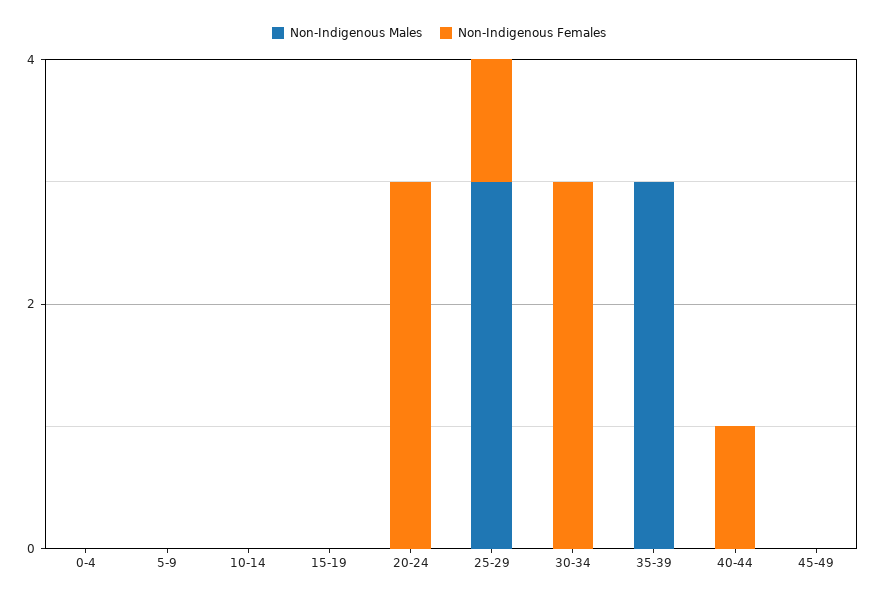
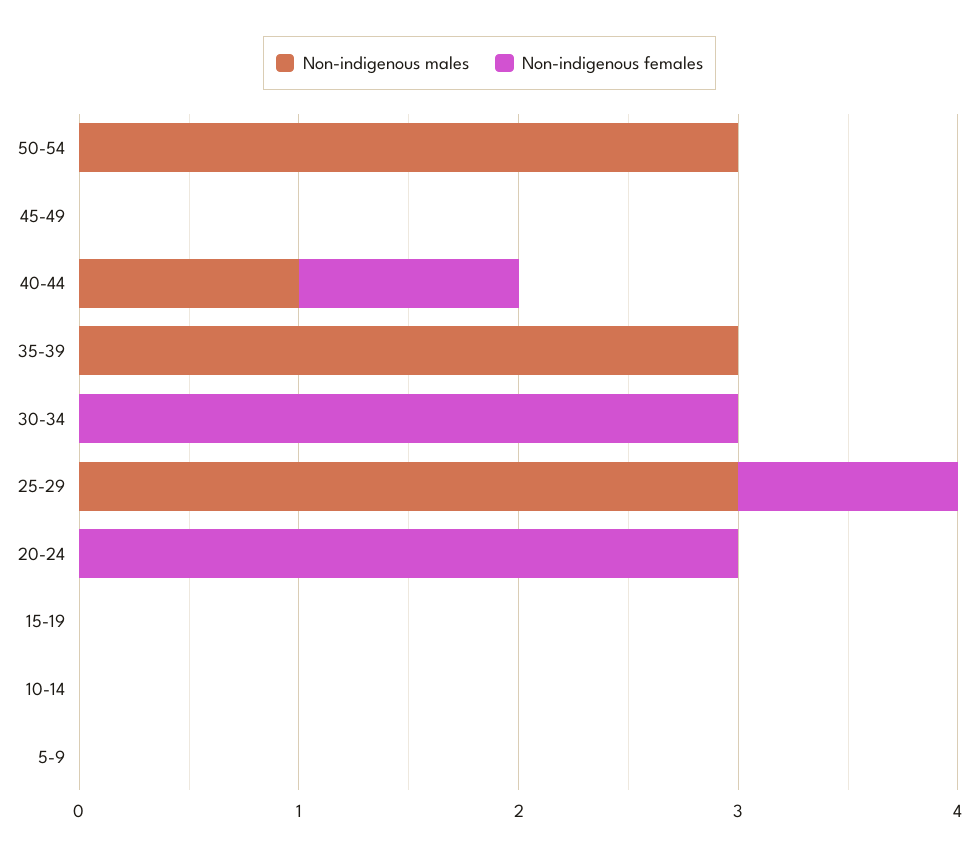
Non-Indigenous Males, 0-4: 0 -> none
Non-Indigenous Females, 0-4: 0 -> none
Non-Indigenous Males, 40-44: 0 -> 1
Non-Indigenous Males, 50-54: none -> 3
Non-Indigenous Females, 50-54: none -> 0

